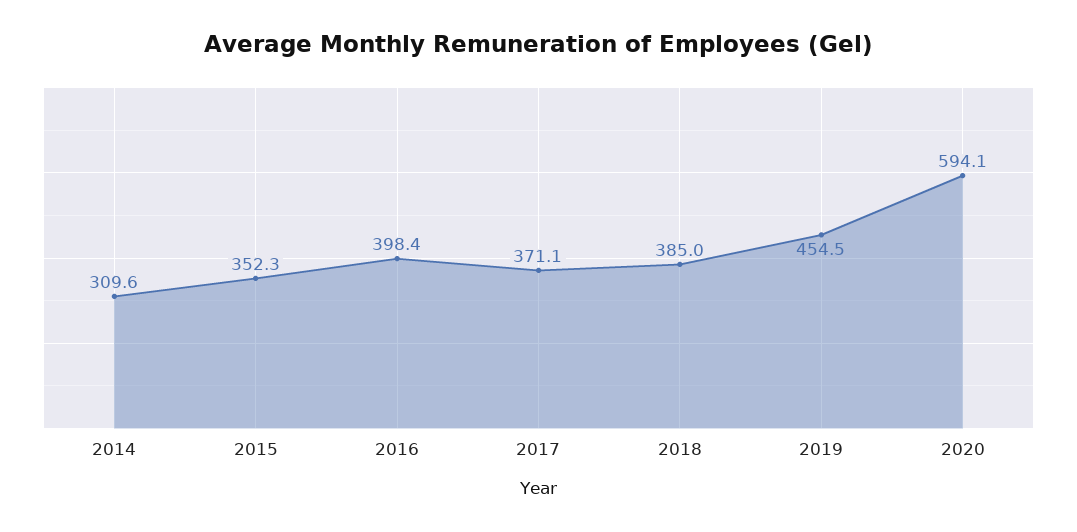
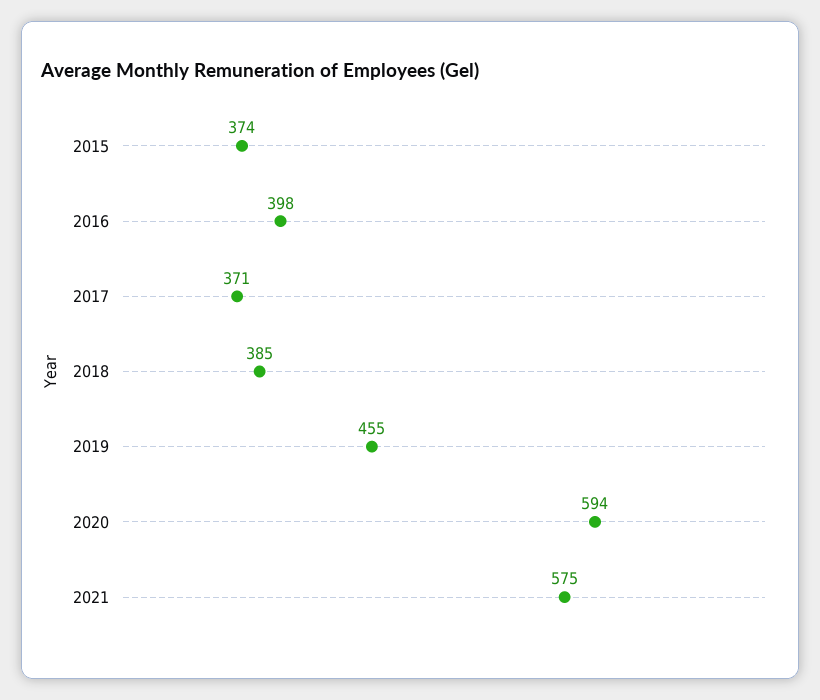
2014: 309.6 -> none
2015: 352.3 -> 374
2021: none -> 575

